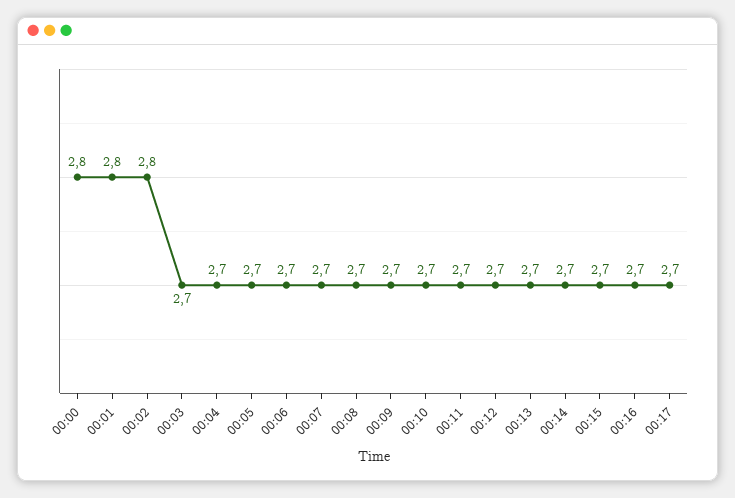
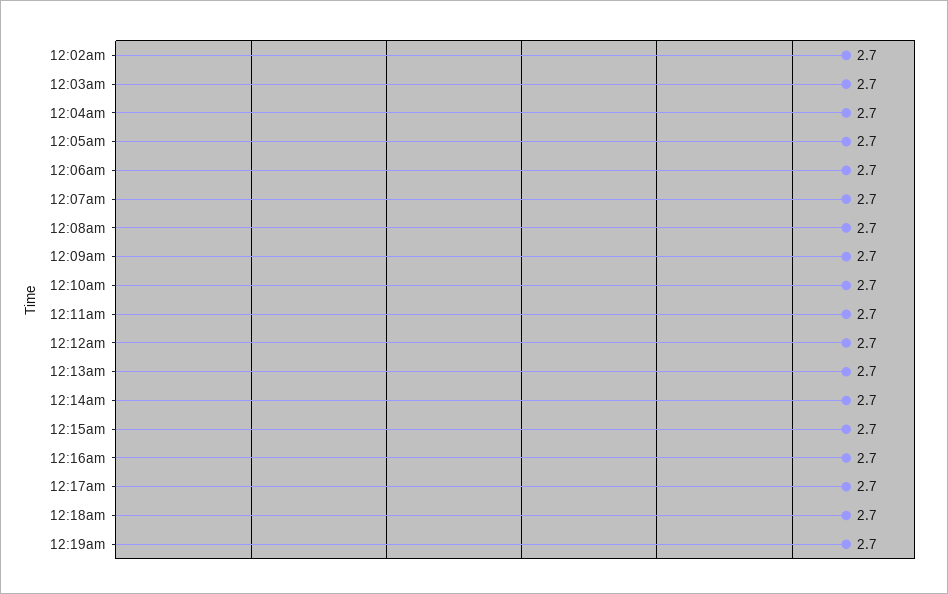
00:00: 2.8 -> none
00:01: 2.8 -> none
00:02: 2.8 -> 2.7
12:18am: none -> 2.7
12:19am: none -> 2.7

